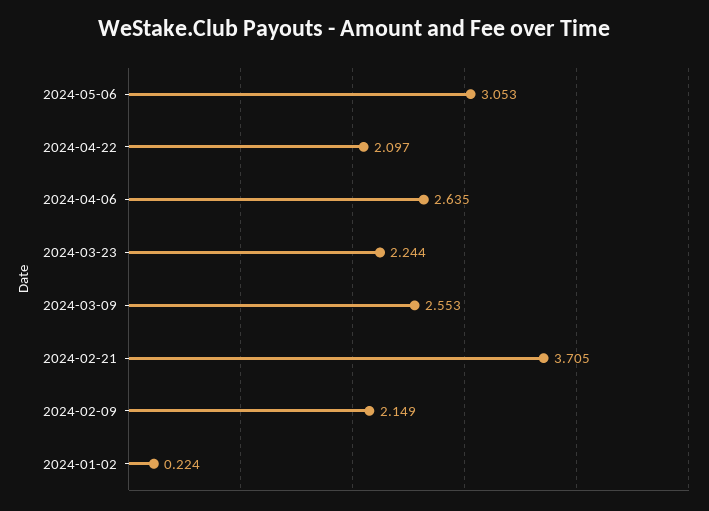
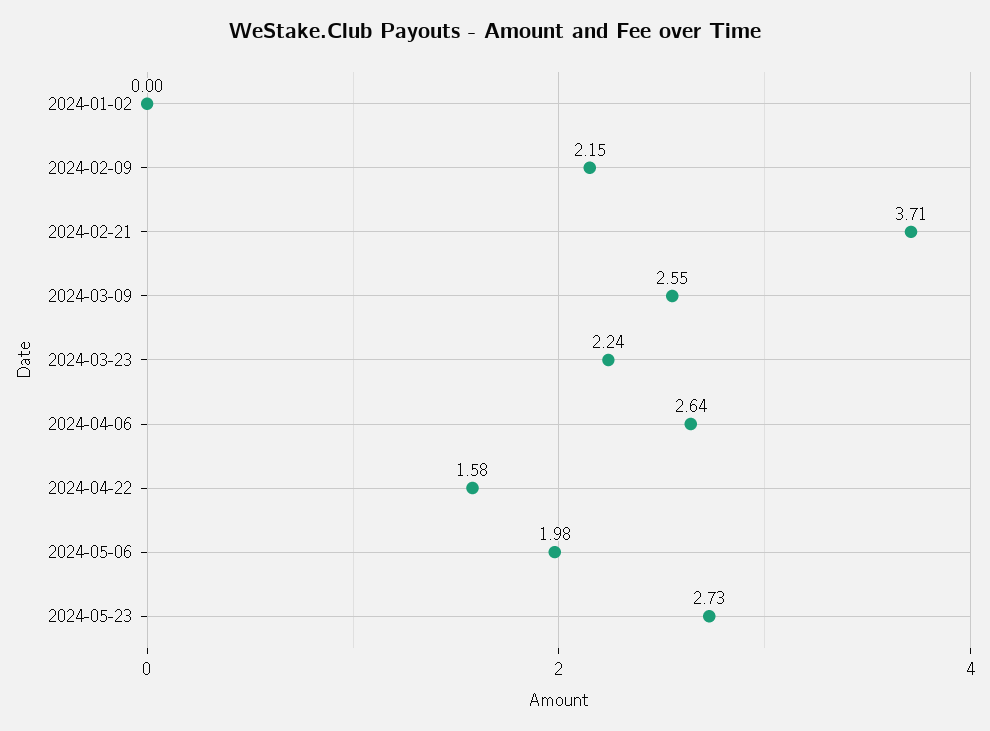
2024-05-06: 3.053 -> 1.98
2024-04-22: 2.097 -> 1.58
2024-01-02: 0.224 -> 0
2024-05-23: none -> 2.73

